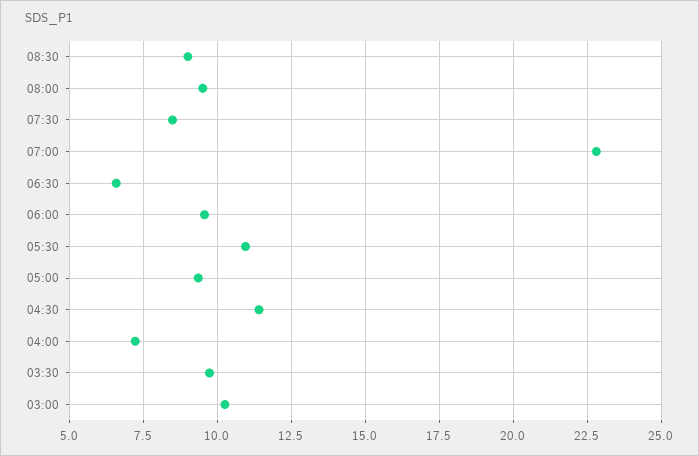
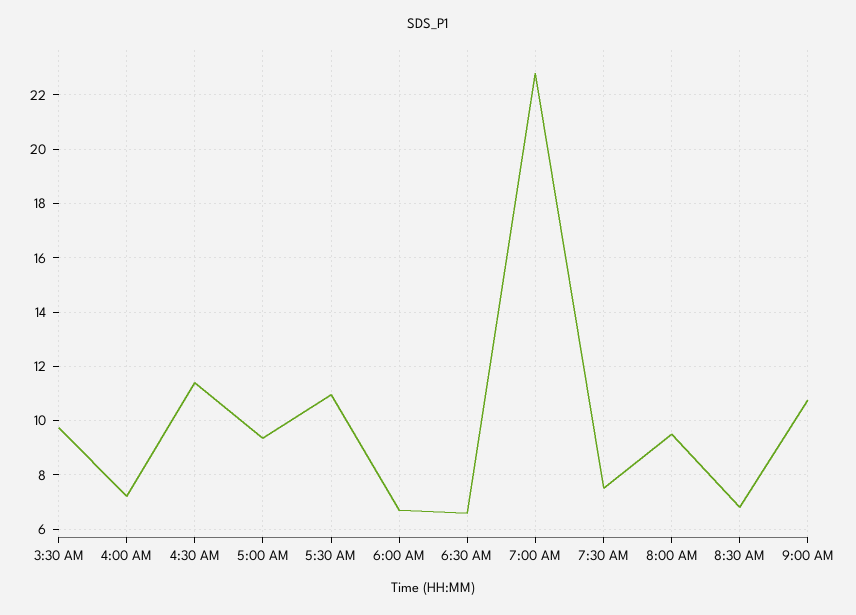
08:30: 9 -> 6.75
07:30: 8.5 -> 7.5
06:00: 9.5 -> 6.75
03:00: 10.25 -> none
9:00 AM: none -> 10.75

